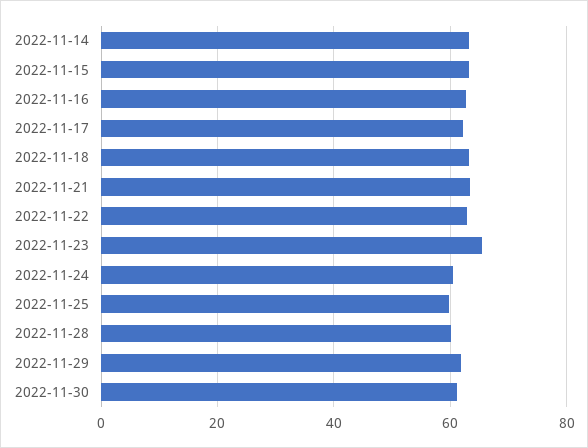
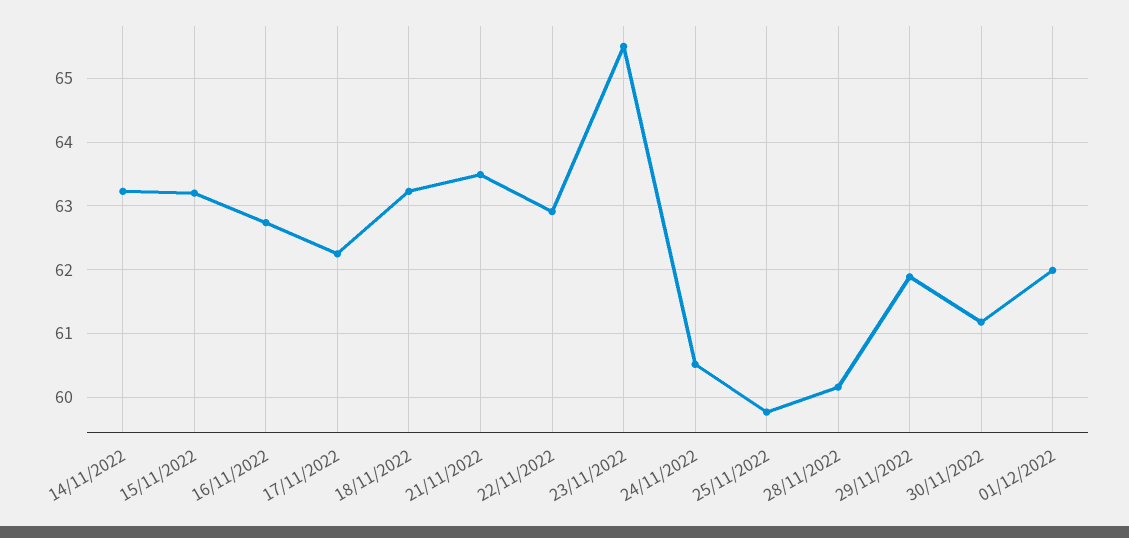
01/12/2022: none -> 62

